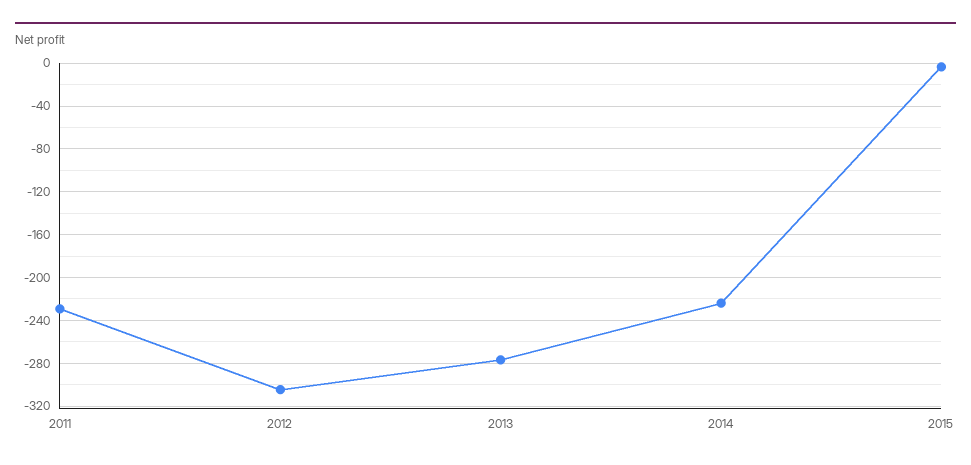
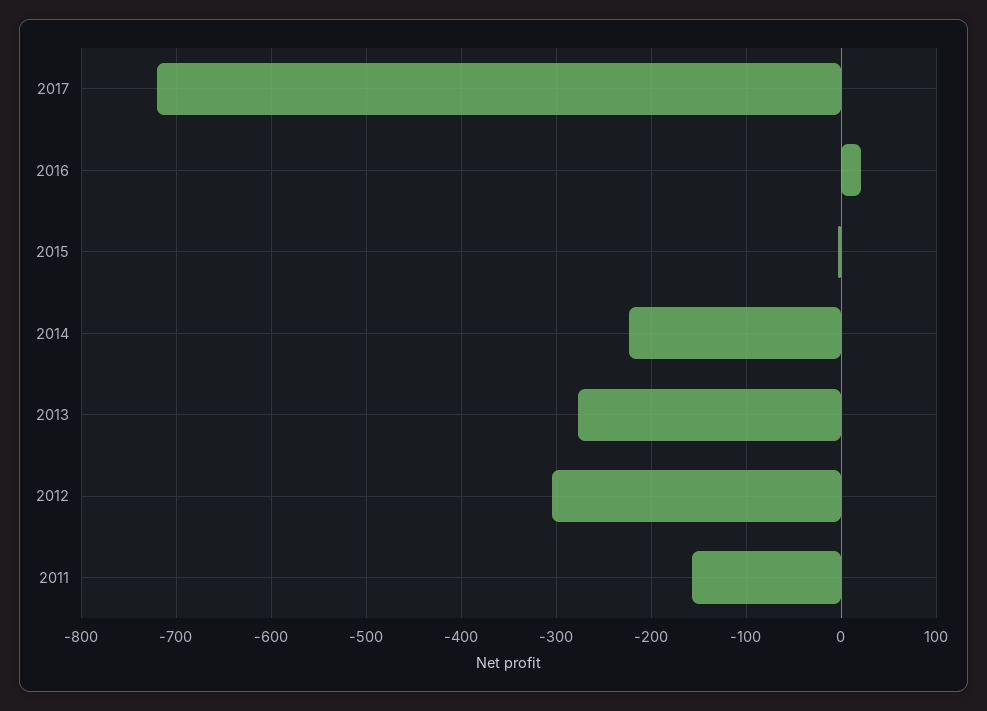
2011: -230 -> -160
2017: none -> -720
2016: none -> 20

